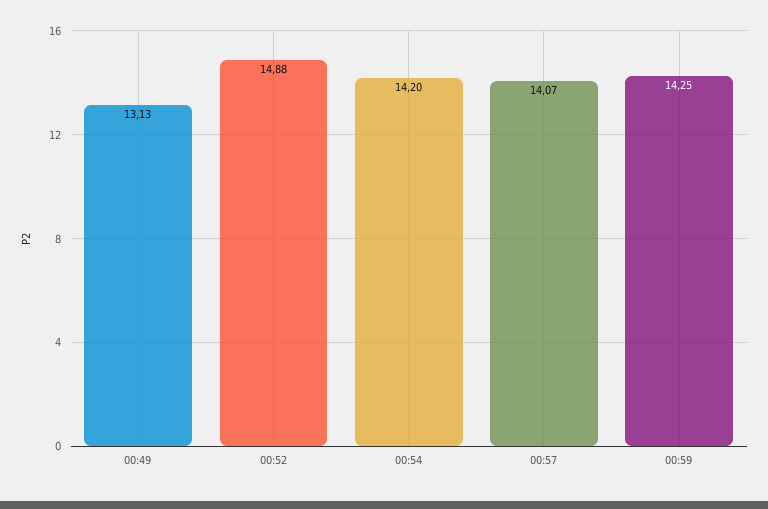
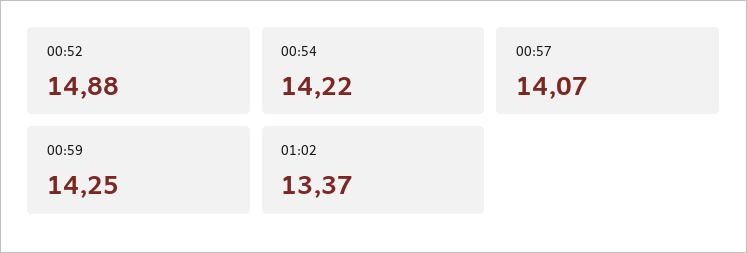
00:49: 13.13 -> none
00:54: 14.2 -> 14.22
01:02: none -> 13.37

